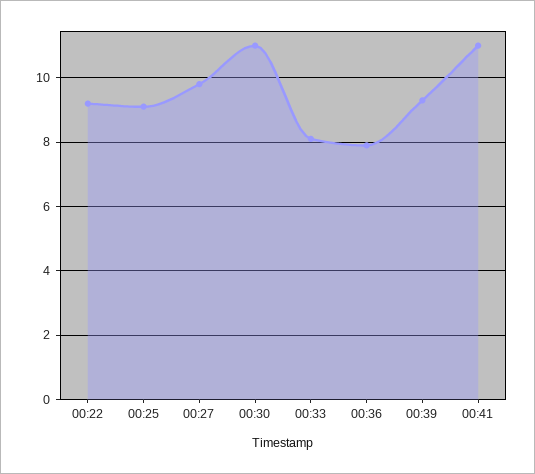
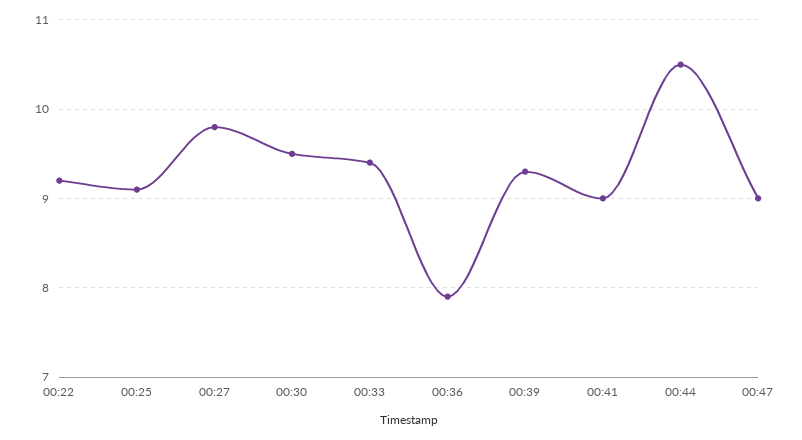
00:30: 11 -> 9.5
00:33: 8 -> 9.4
00:41: 11 -> 9
00:44: none -> 10.5
00:47: none -> 9

